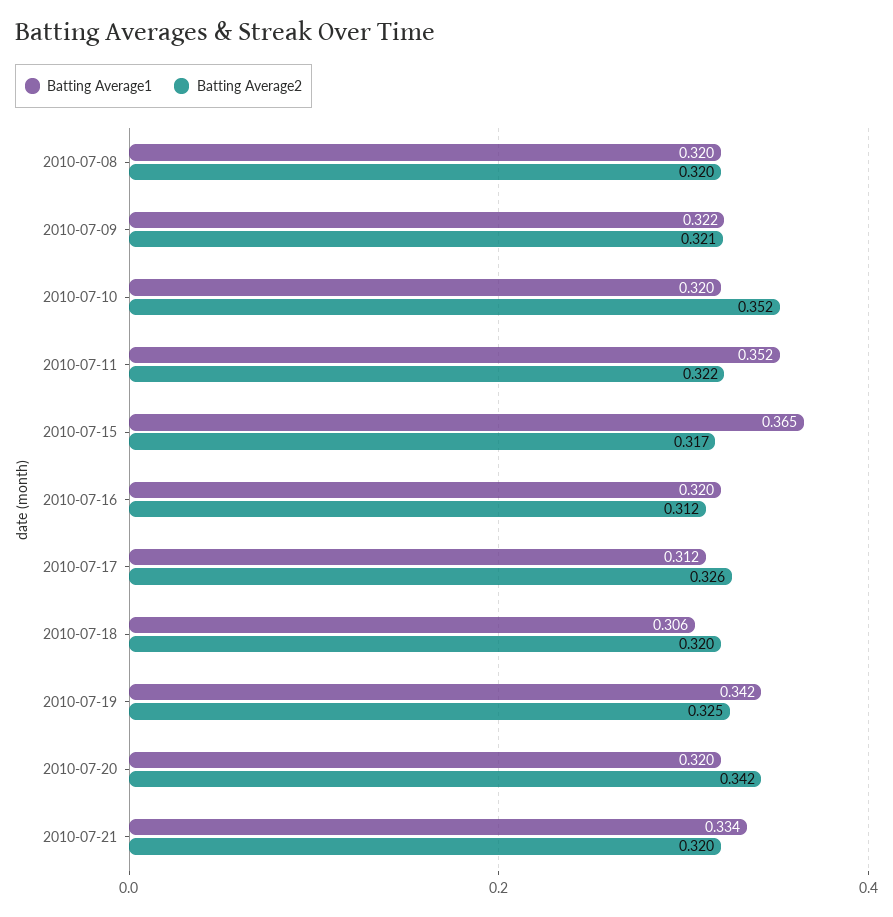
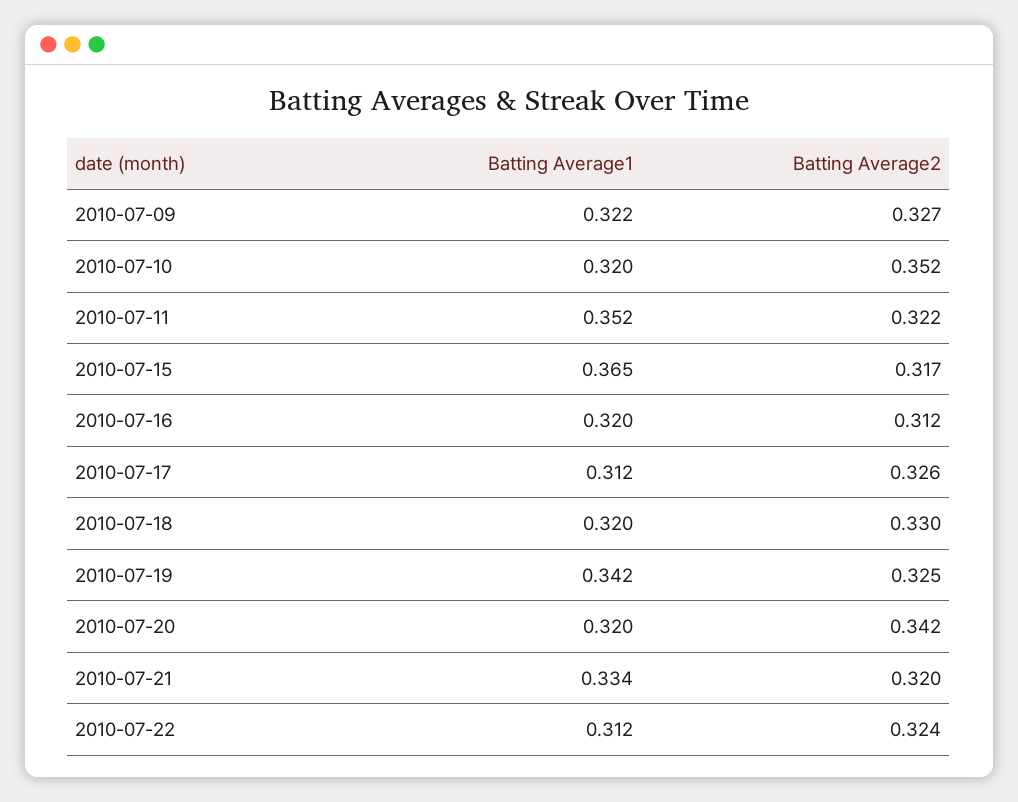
Batting Average1, 2010-07-08: 0.32 -> none
Batting Average2, 2010-07-08: 0.32 -> none
Batting Average2, 2010-07-09: 0.321 -> 0.327
Batting Average1, 2010-07-18: 0.306 -> 0.32
Batting Average2, 2010-07-18: 0.32 -> 0.33
Batting Average1, 2010-07-22: none -> 0.312
Batting Average2, 2010-07-22: none -> 0.324

